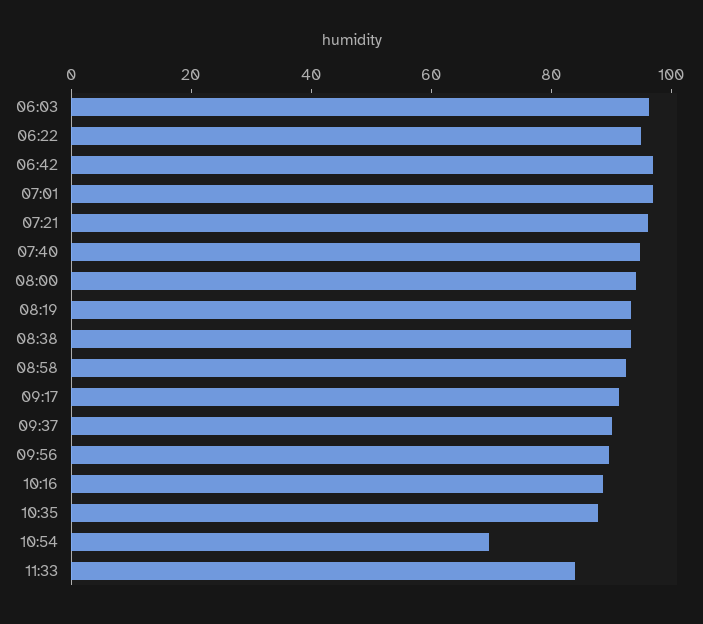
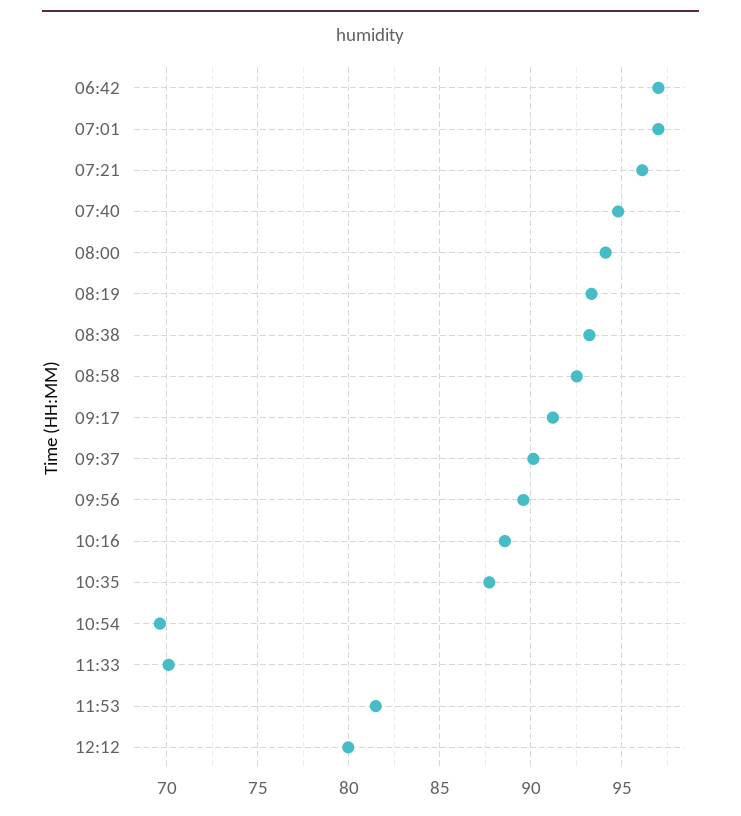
06:03: 95 -> none
06:22: 95 -> none
11:33: 85 -> 70
11:53: none -> 81.5
12:12: none -> 80

